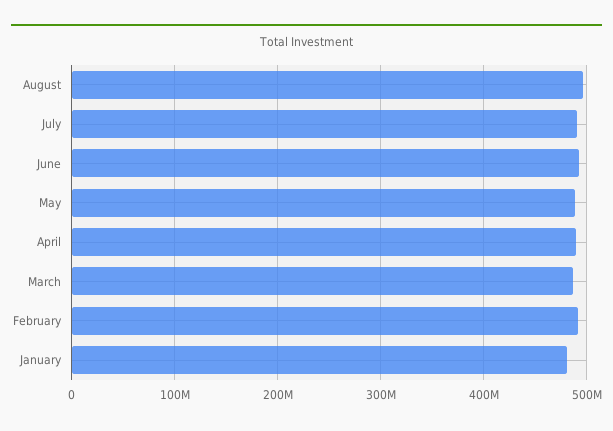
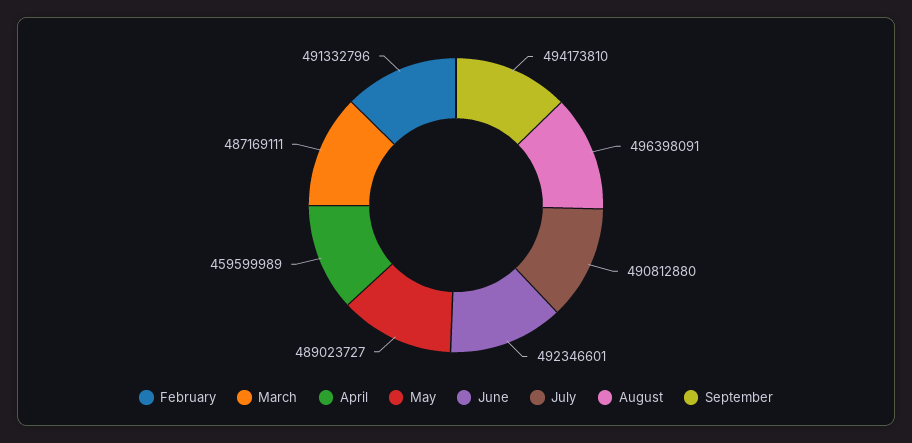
April: 490000000 -> 459599989
January: 480000000 -> none
September: none -> 494173810

